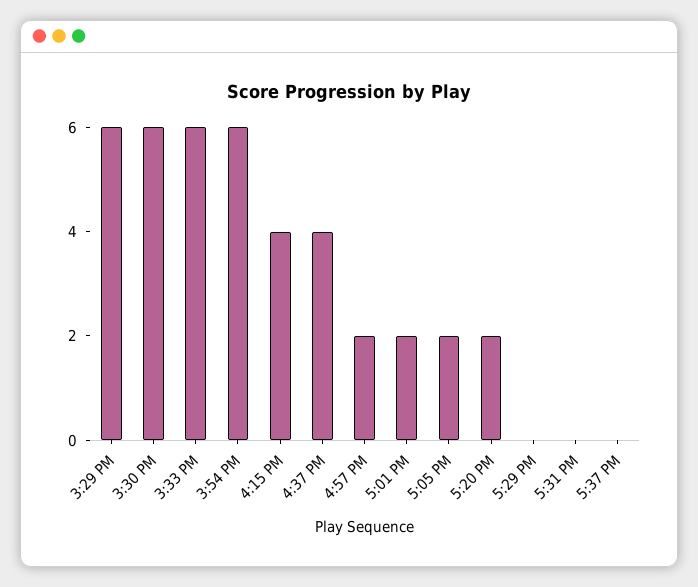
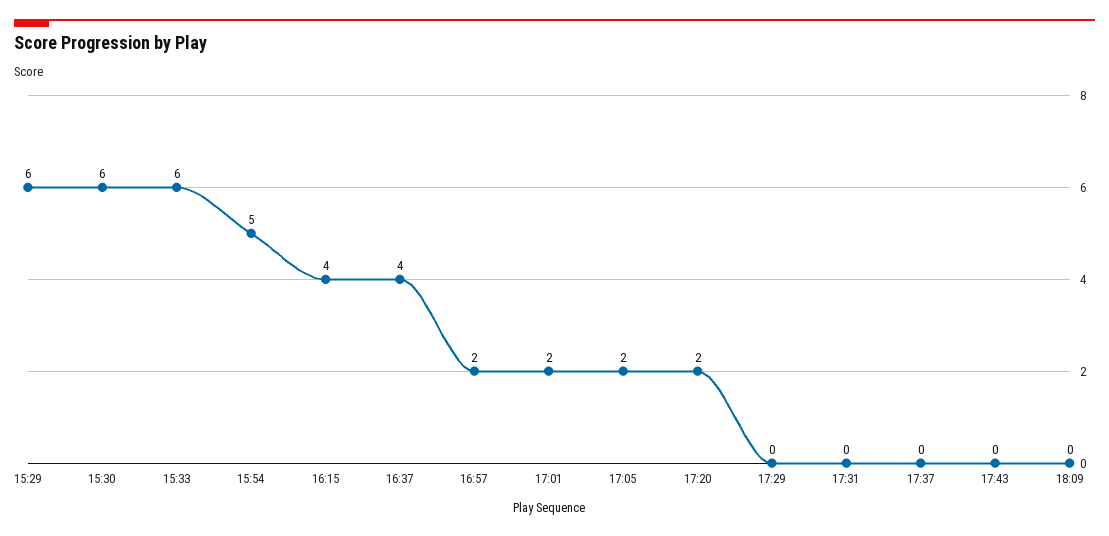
3:54 PM: 6 -> 5
17:43: none -> 0
18:09: none -> 0

